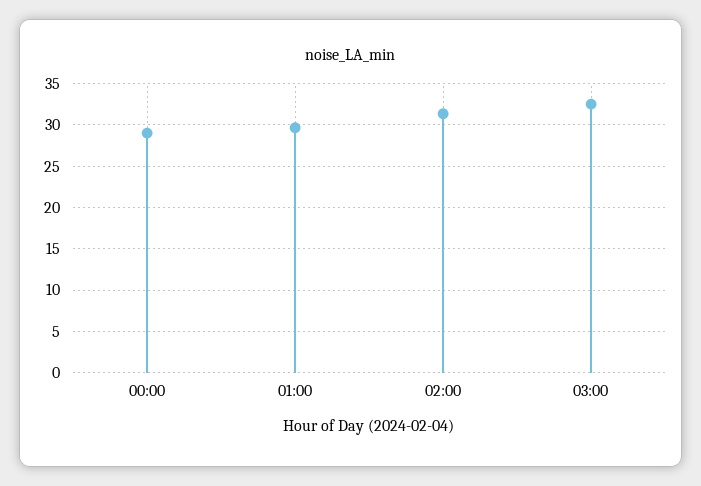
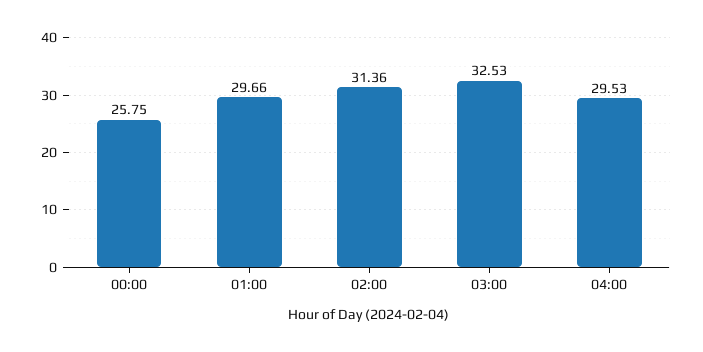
00:00: 29 -> 25.75
04:00: none -> 29.53

